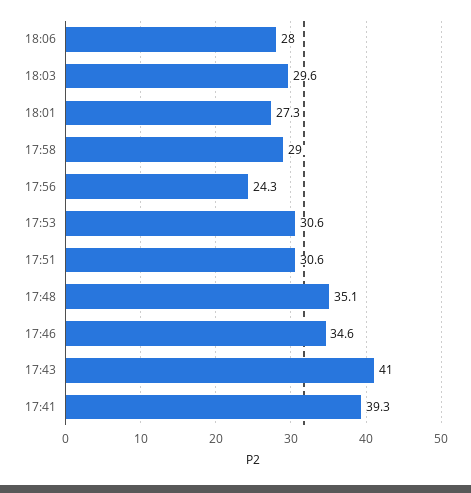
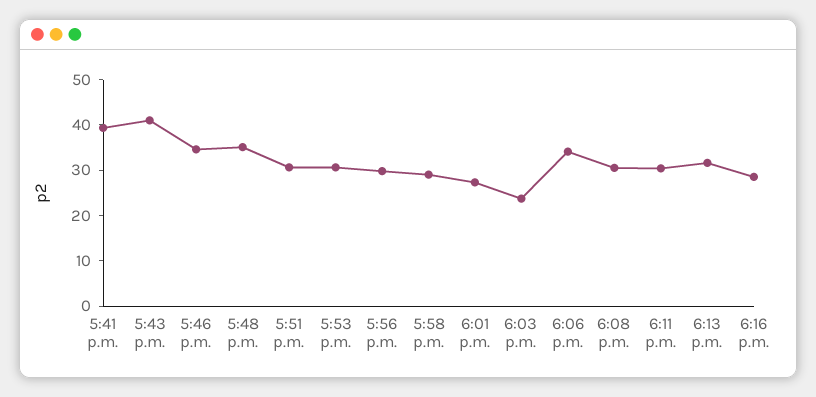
18:06: 28 -> 34
18:03: 29.6 -> 24
17:56: 24.3 -> 30
6:08 p.m.: none -> 30
6:11 p.m.: none -> 30
6:13 p.m.: none -> 32
6:16 p.m.: none -> 28

